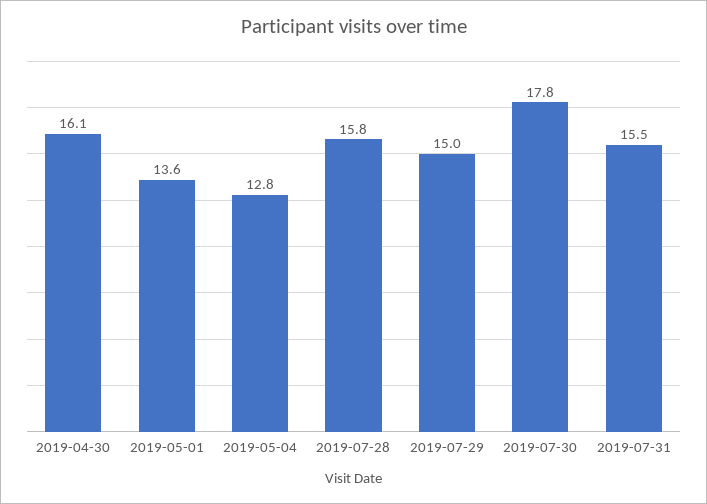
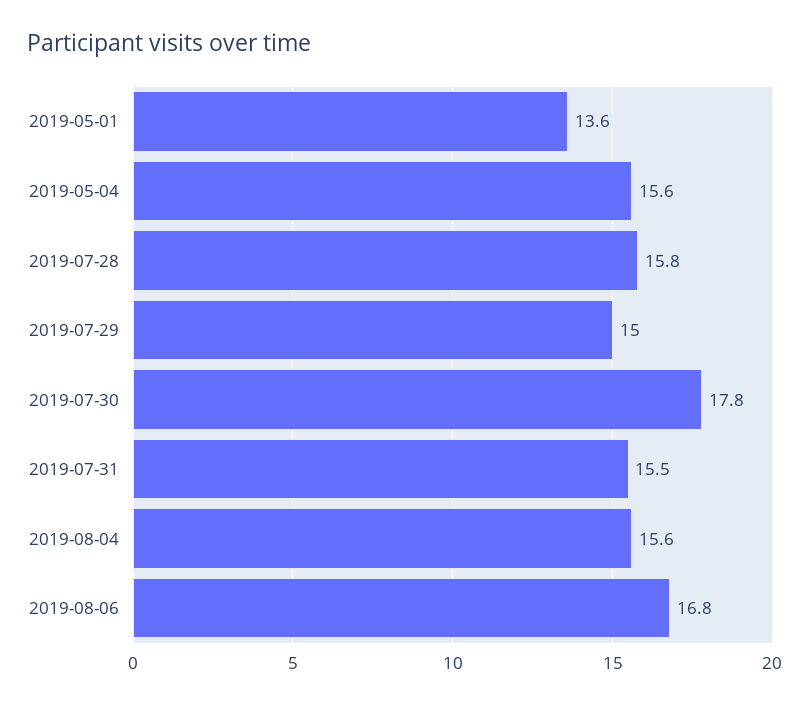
2019-04-30: 16.1 -> none
2019-05-04: 12.8 -> 15.6
2019-08-04: none -> 15.6
2019-08-06: none -> 16.8

